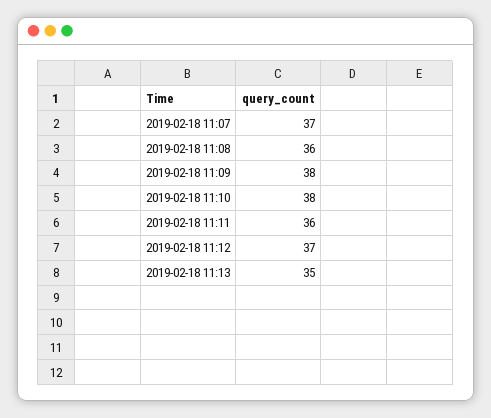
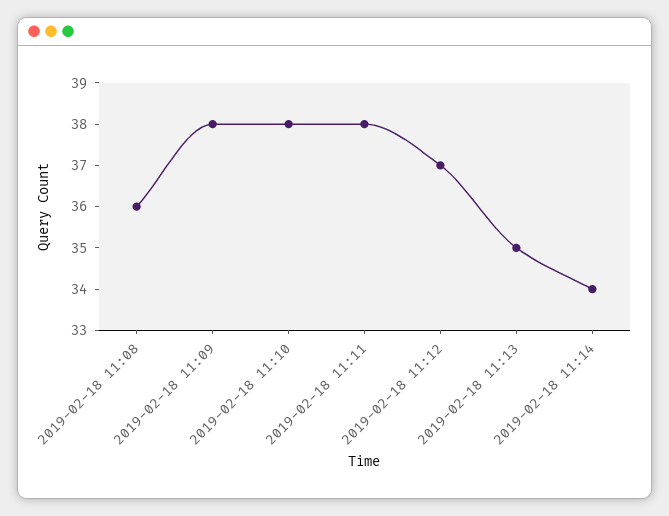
2019-02-18 11:07: 37 -> none
2019-02-18 11:11: 36 -> 38
2019-02-18 11:14: none -> 34

